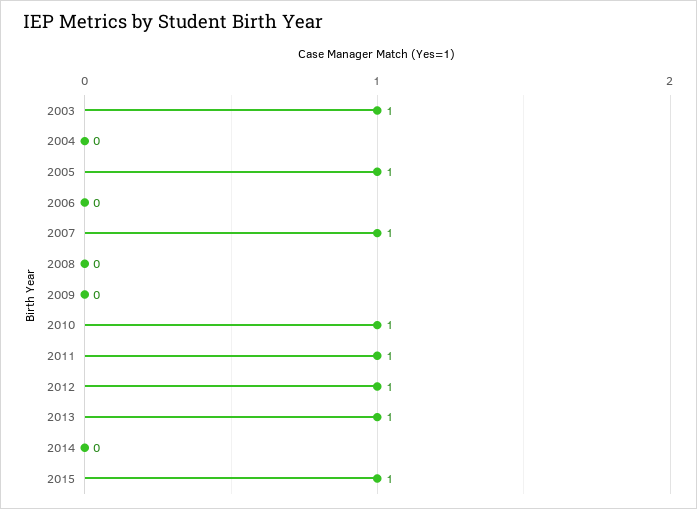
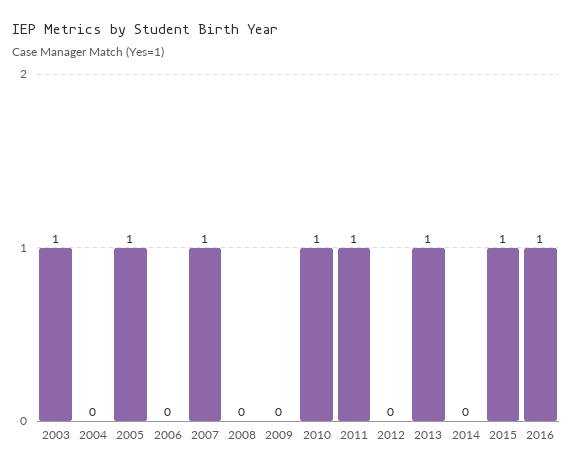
2012: 1 -> 0
2016: none -> 1

